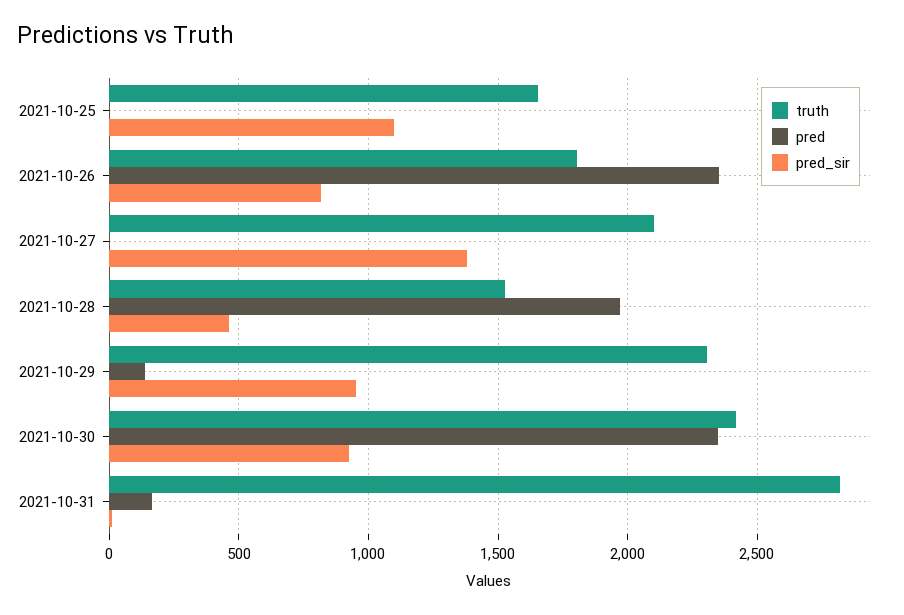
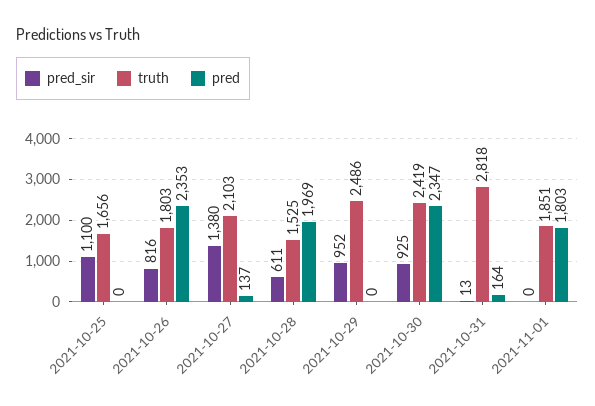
pred, 2021-10-27: 0 -> 137
pred_sir, 2021-10-28: 450 -> 611
truth, 2021-10-29: 2300 -> 2486
pred, 2021-10-29: 150 -> 0
pred_sir, 2021-11-01: none -> 0
truth, 2021-11-01: none -> 1851
pred, 2021-11-01: none -> 1803

